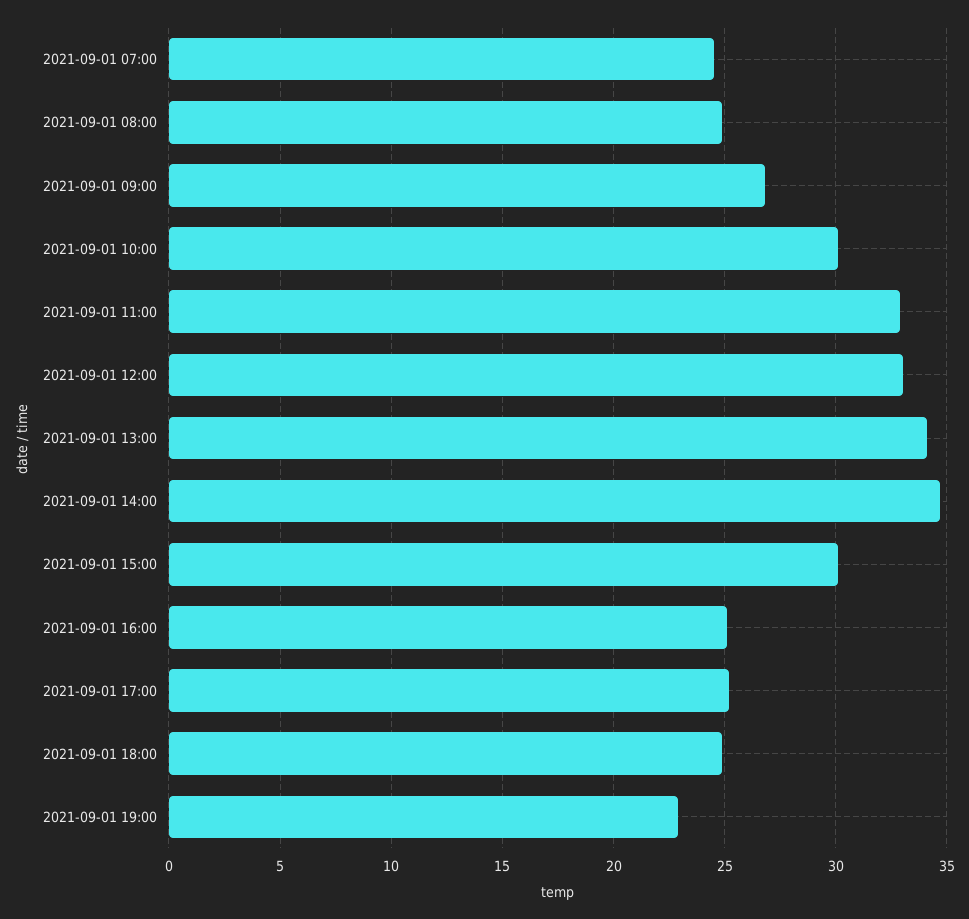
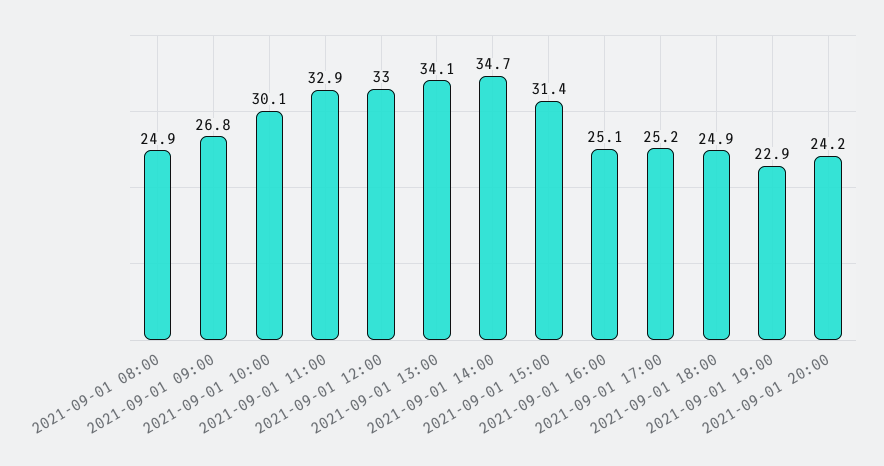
2021-09-01 07:00: 24.5 -> none
2021-09-01 15:00: 30 -> 31.4
2021-09-01 20:00: none -> 24.2

